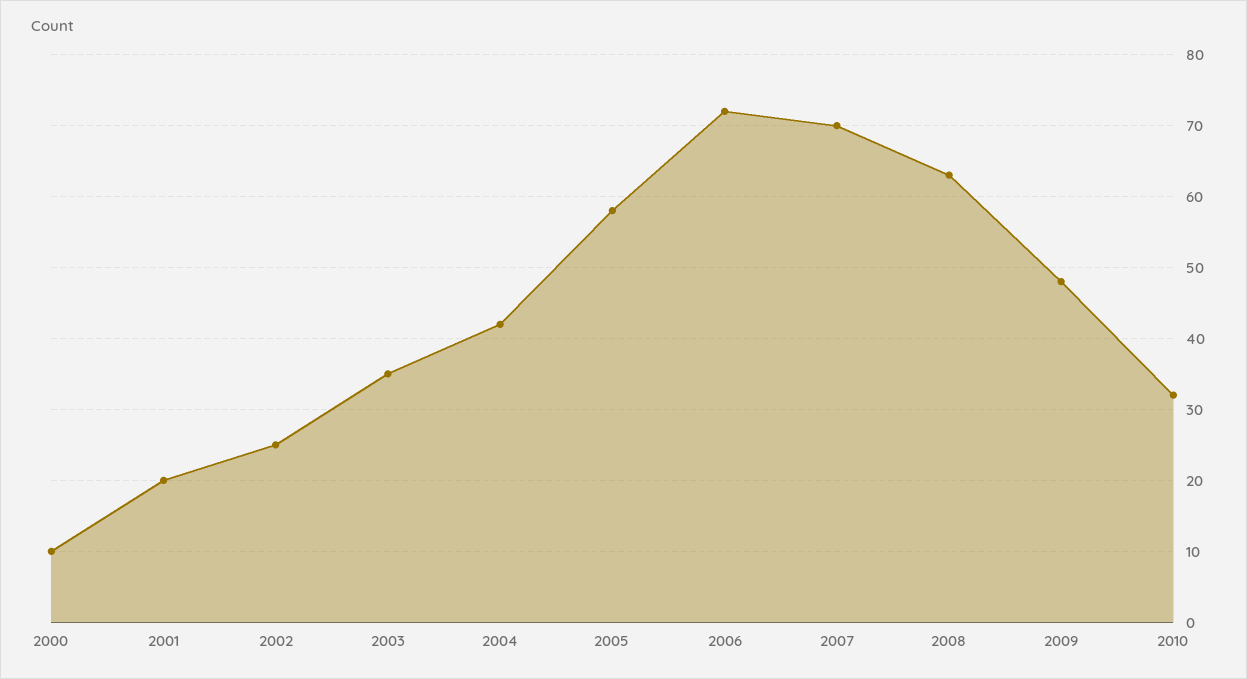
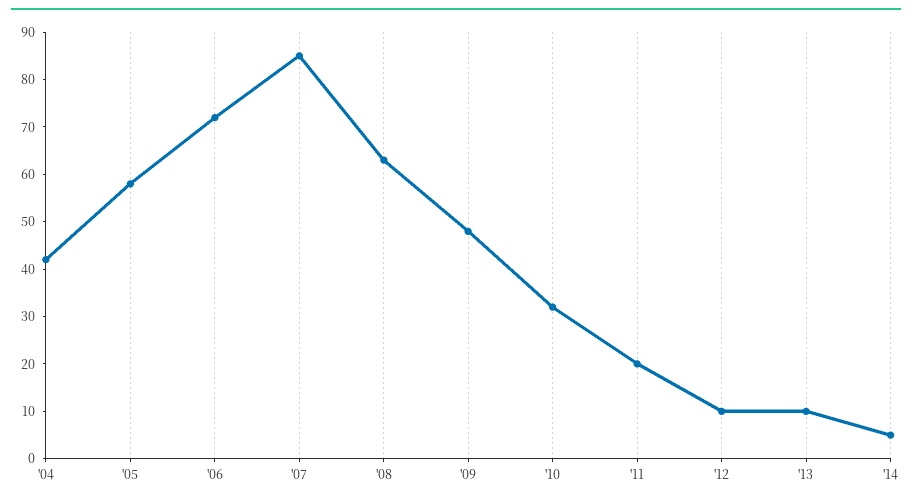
2000: 10 -> none
2001: 20 -> none
2002: 25 -> none
2003: 35 -> none
2007: 70 -> 85
'11: none -> 20
'12: none -> 10
'13: none -> 10
'14: none -> 5

